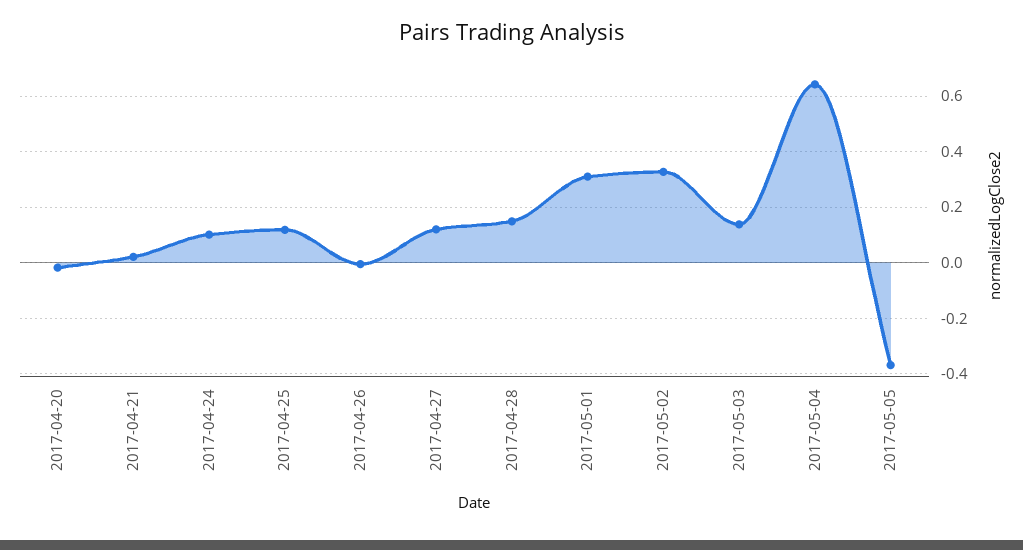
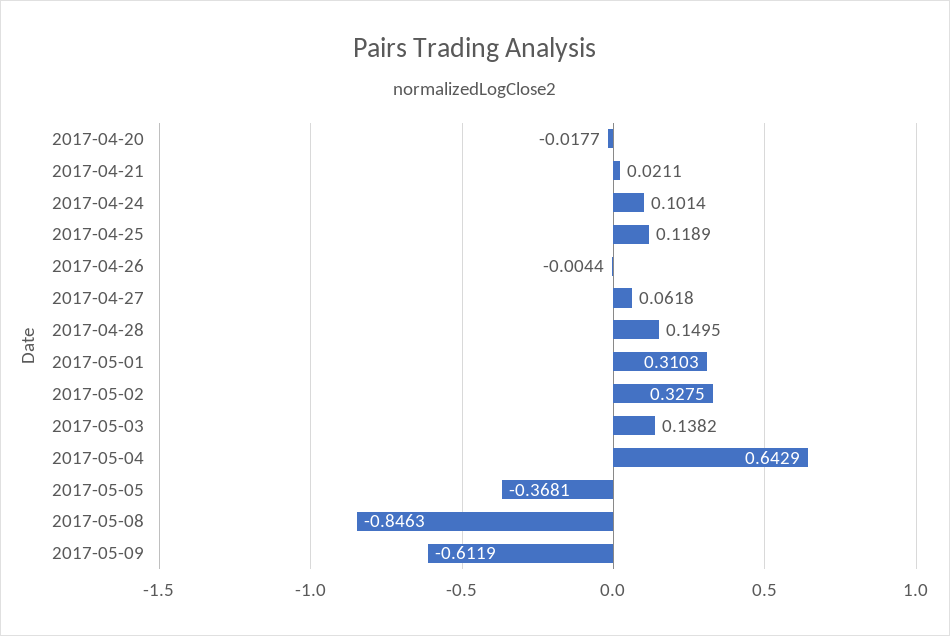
2017-04-27: 0.125 -> 0.0618
2017-05-08: none -> -0.8463
2017-05-09: none -> -0.6119

